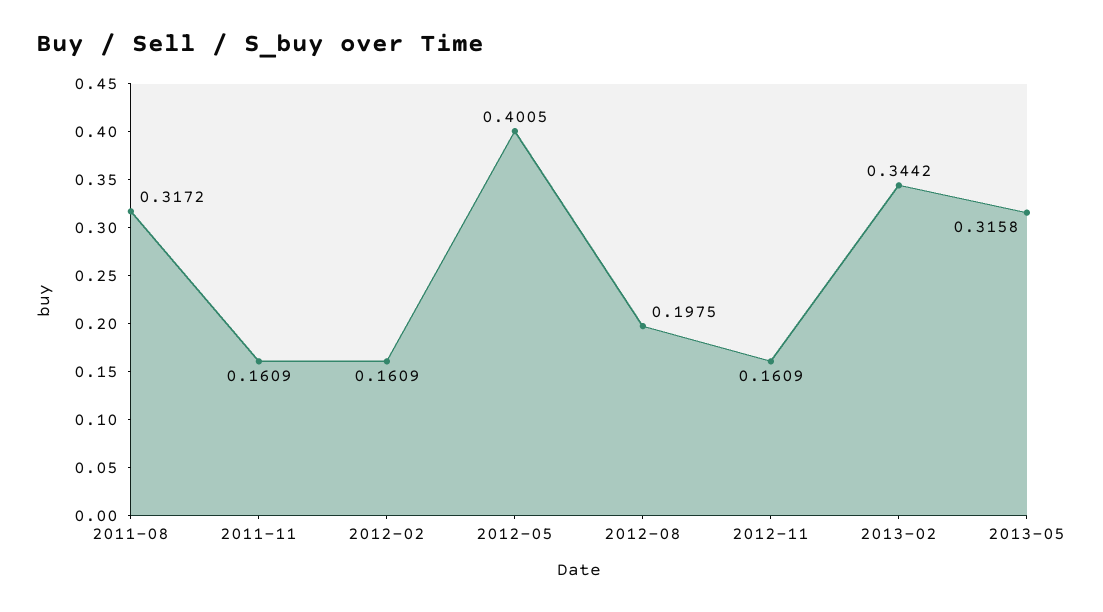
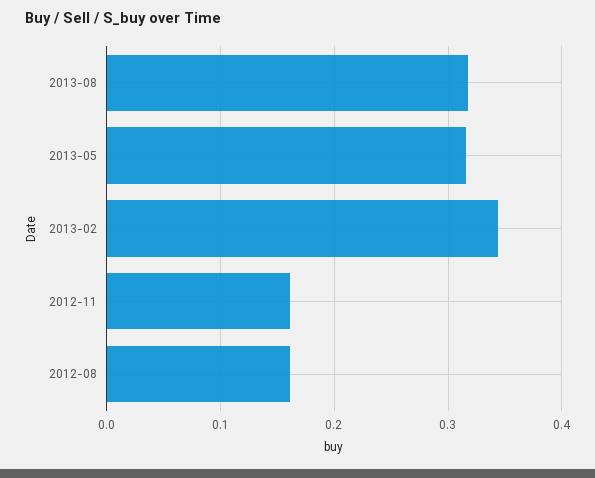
2011-08: 0.3172 -> none
2011-11: 0.1609 -> none
2012-02: 0.1609 -> none
2012-05: 0.4005 -> none
2012-08: 0.1975 -> 0.16
2013-08: none -> 0.32

